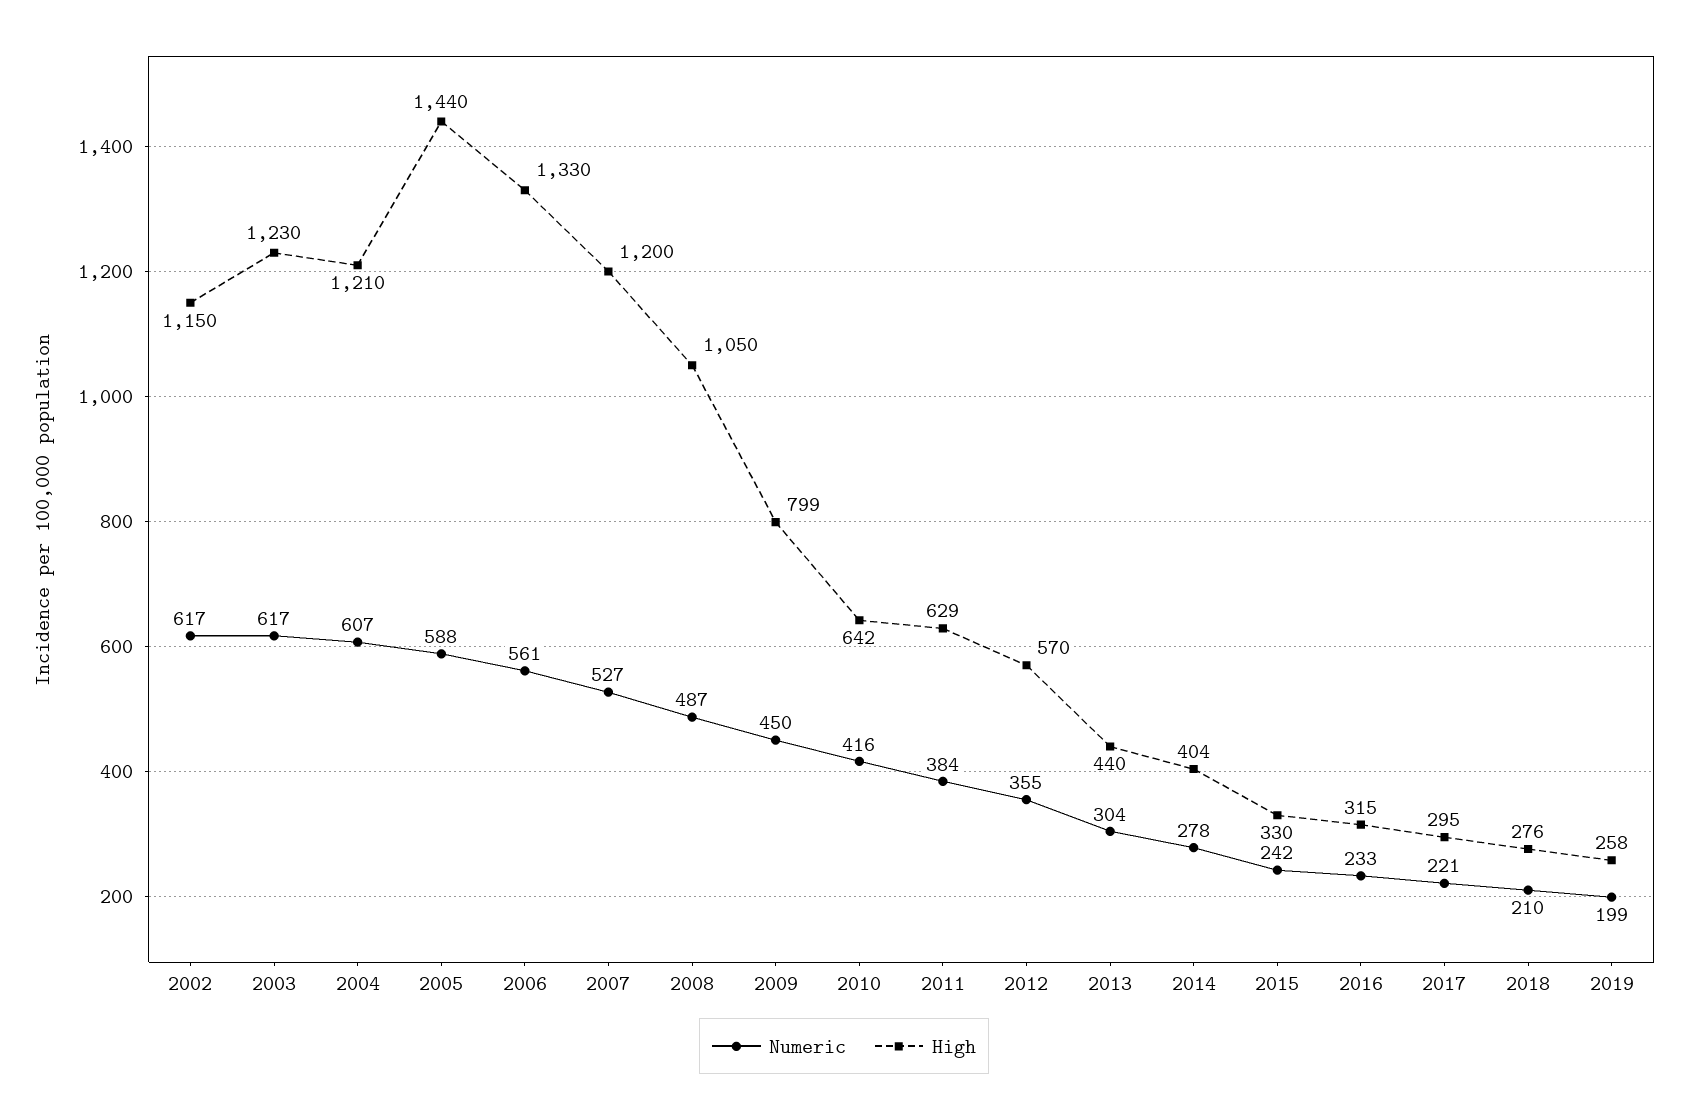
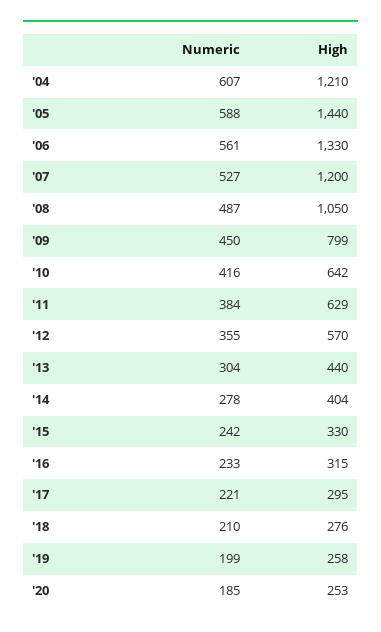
Numeric, 2002: 617 -> none
High, 2002: 1150 -> none
Numeric, 2003: 617 -> none
High, 2003: 1230 -> none
Numeric, '20: none -> 185
High, '20: none -> 253

